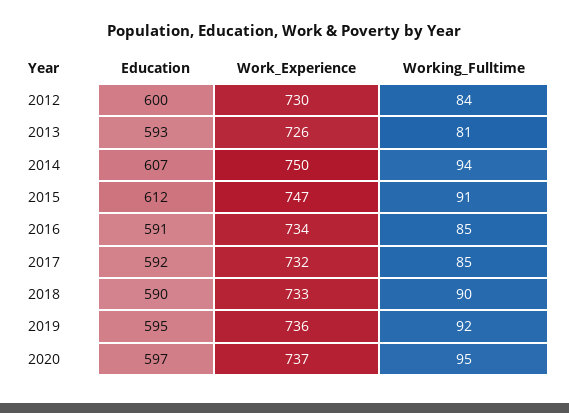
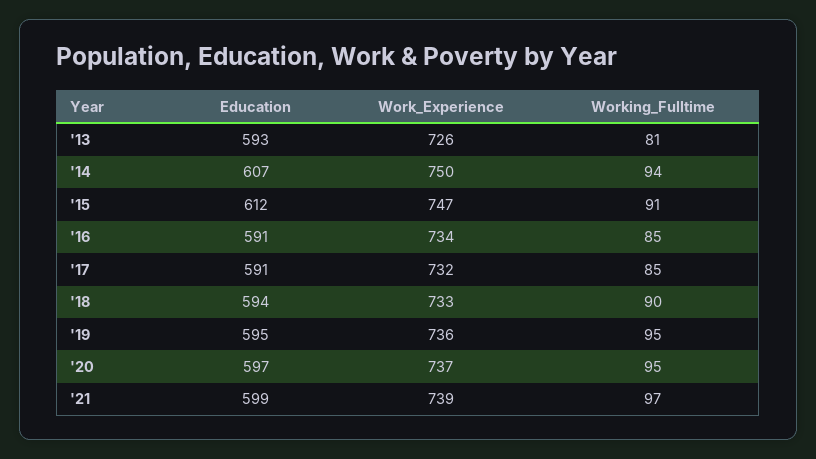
Education, 2012: 600 -> none
Work_Experience, 2012: 730 -> none
Working_Fulltime, 2012: 84 -> none
Education, 2017: 592 -> 591
Education, 2018: 590 -> 594
Working_Fulltime, 2019: 92 -> 95
Education, '21: none -> 599
Work_Experience, '21: none -> 739
Working_Fulltime, '21: none -> 97

